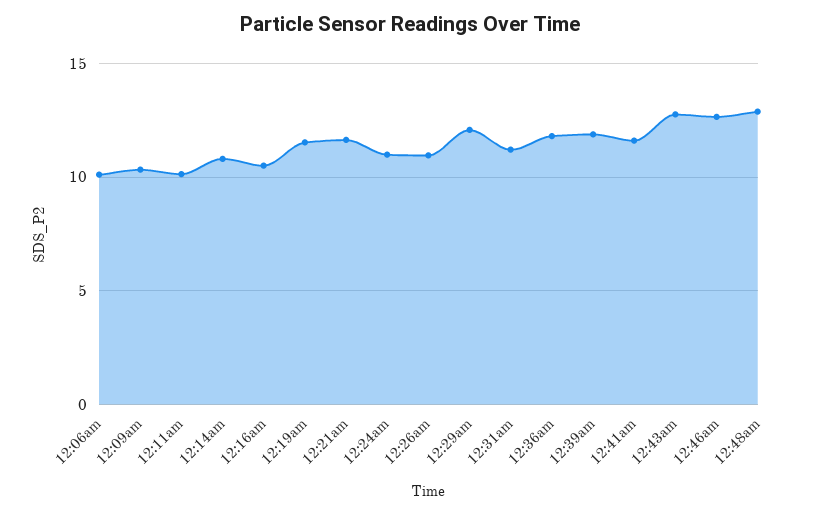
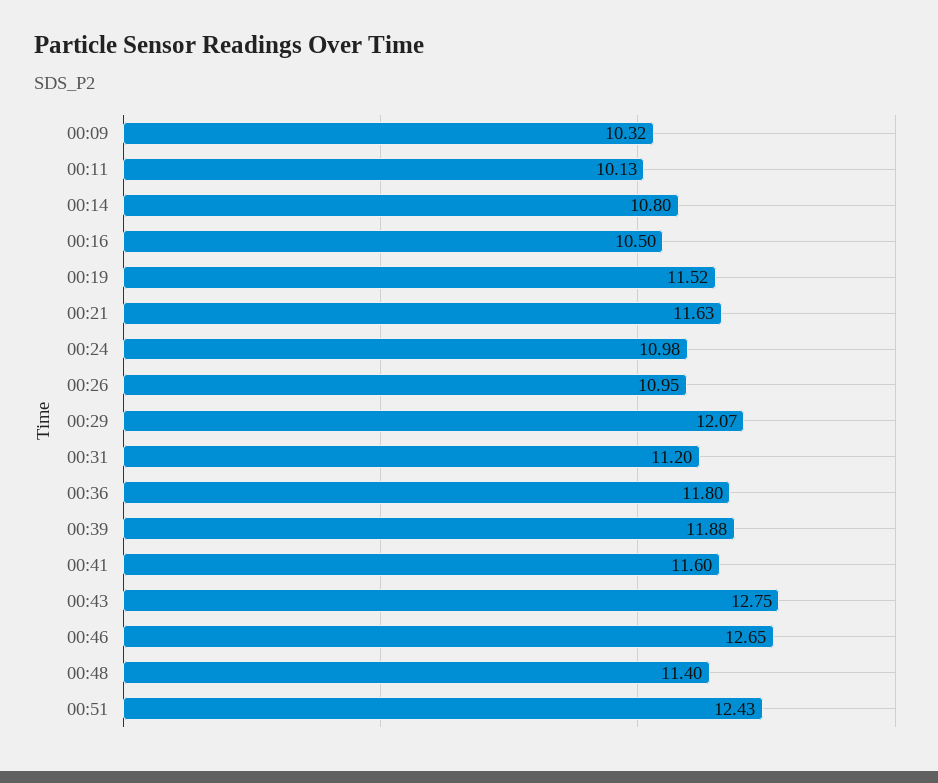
12:06am: 10 -> none
12:48am: 13 -> 11.4
00:51: none -> 12.43

